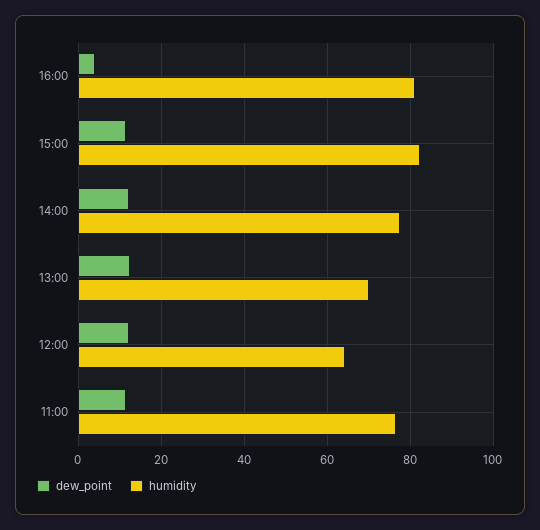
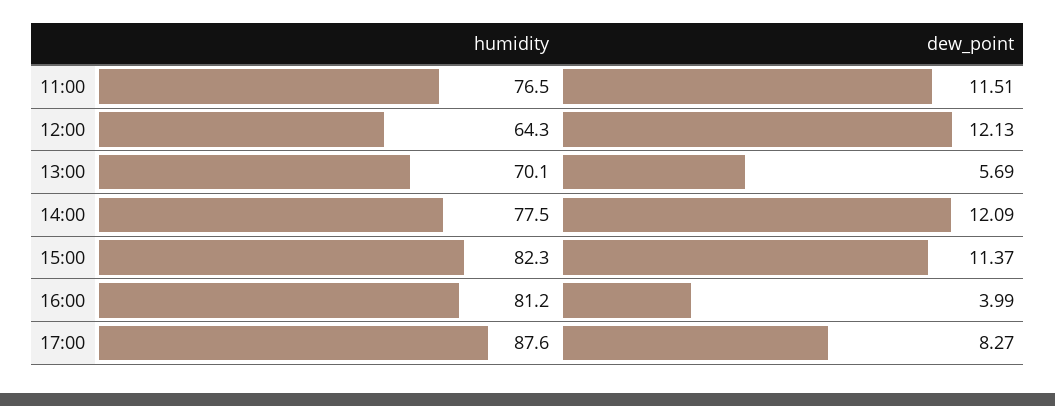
dew_point, 13:00: 12 -> 5.69
humidity, 17:00: none -> 87.6
dew_point, 17:00: none -> 8.27

